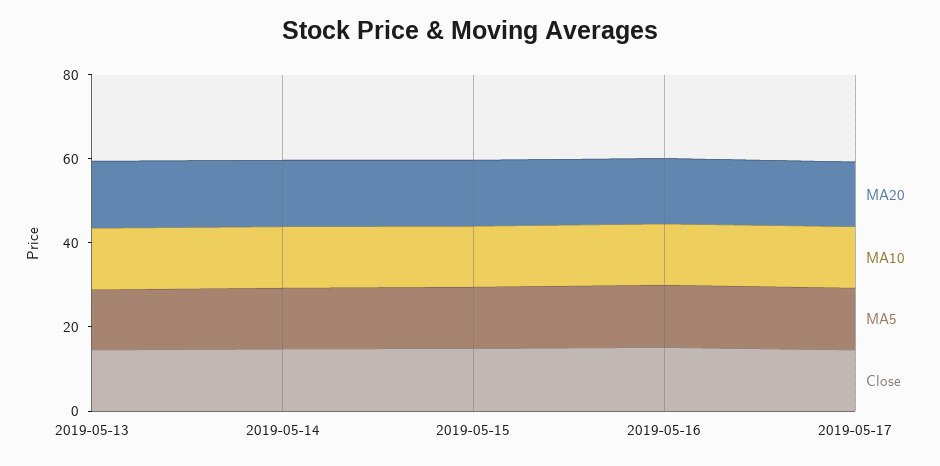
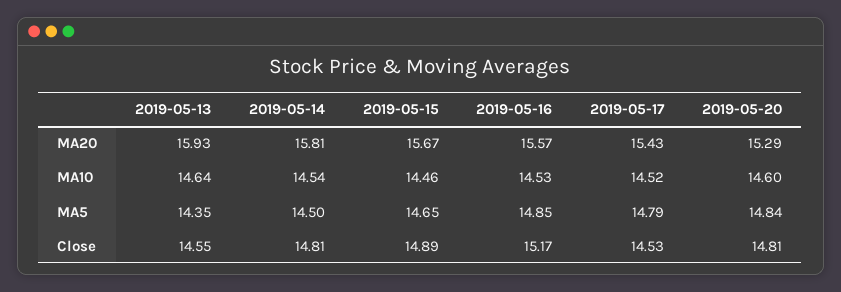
MA20, 2019-05-20: none -> 15.29
MA10, 2019-05-20: none -> 14.6
MA5, 2019-05-20: none -> 14.84
Close, 2019-05-20: none -> 14.81

